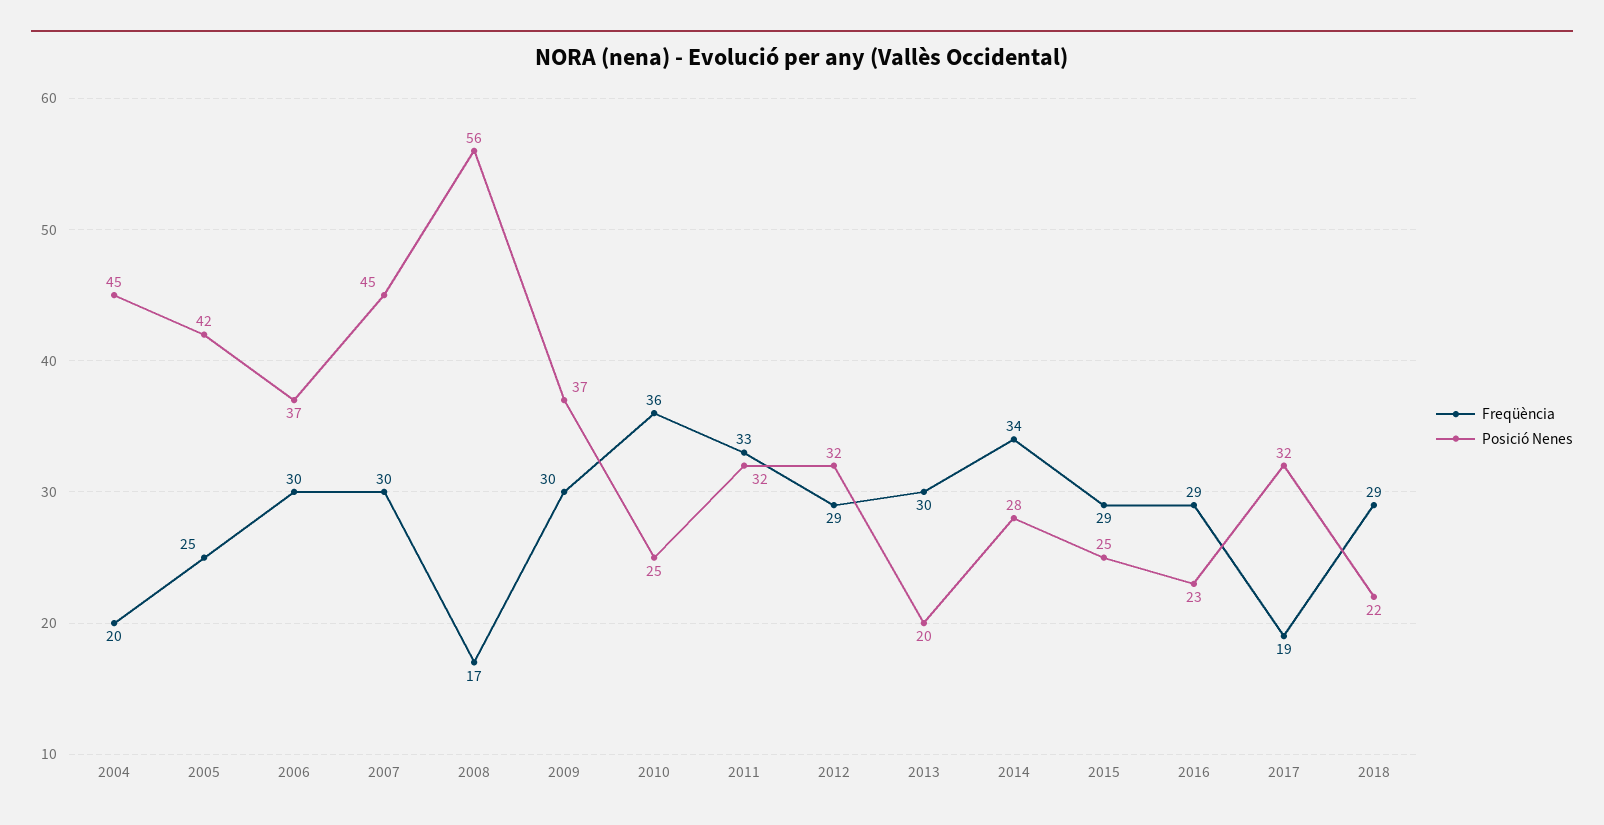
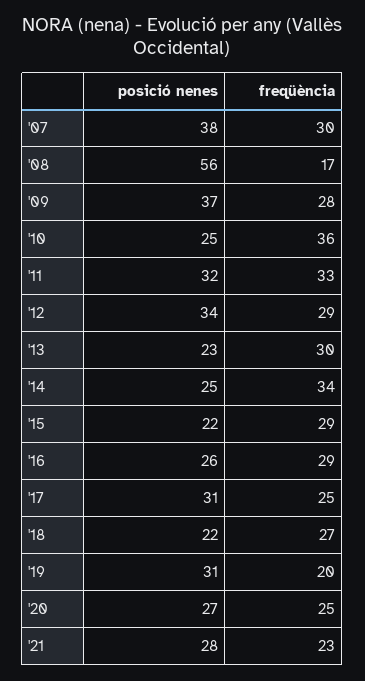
Freqüència, 2004: 20 -> none
Posició Nenes, 2004: 45 -> none
Freqüència, 2005: 25 -> none
Posició Nenes, 2005: 42 -> none
Freqüència, 2006: 30 -> none
Posició Nenes, 2006: 37 -> none
Posició Nenes, 2007: 45 -> 38
Freqüència, 2009: 30 -> 28
Posició Nenes, 2012: 32 -> 34
Posició Nenes, 2013: 20 -> 23
Posició Nenes, 2014: 28 -> 25
Posició Nenes, 2015: 25 -> 22
Posició Nenes, 2016: 23 -> 26
Freqüència, 2017: 19 -> 25
Posició Nenes, 2017: 32 -> 31
Freqüència, 2018: 29 -> 27
Posició Nenes, '19: none -> 31
Freqüència, '19: none -> 20
Posició Nenes, '20: none -> 27
Freqüència, '20: none -> 25
Posició Nenes, '21: none -> 28
Freqüència, '21: none -> 23

